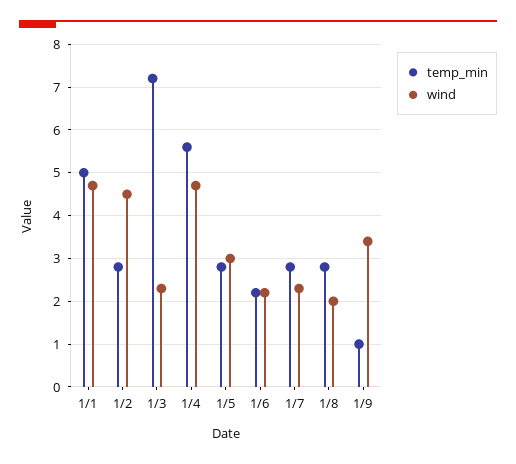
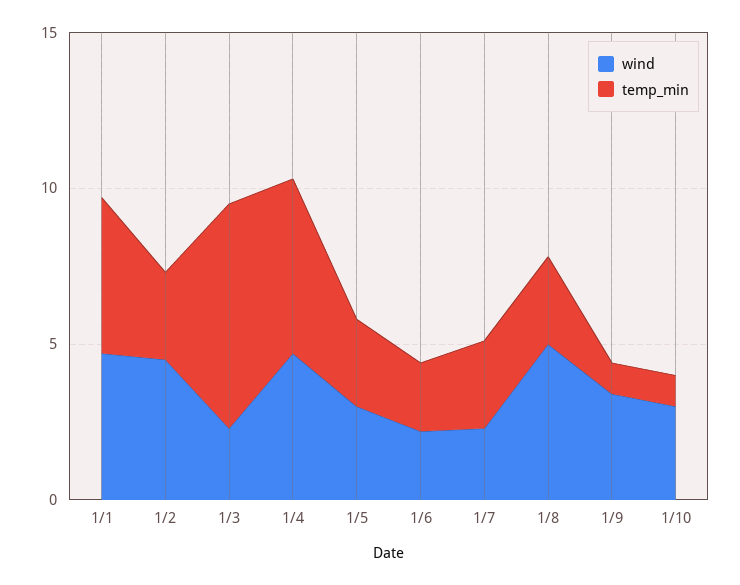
wind, 1/8: 2 -> 5
wind, 1/10: none -> 3
temp_min, 1/10: none -> 1

